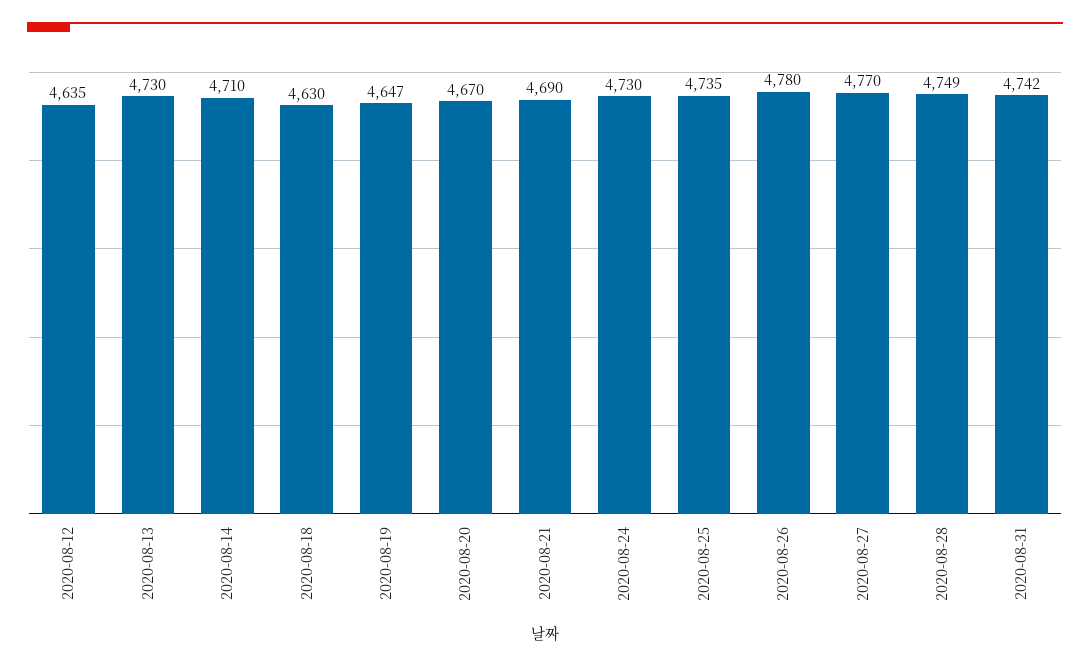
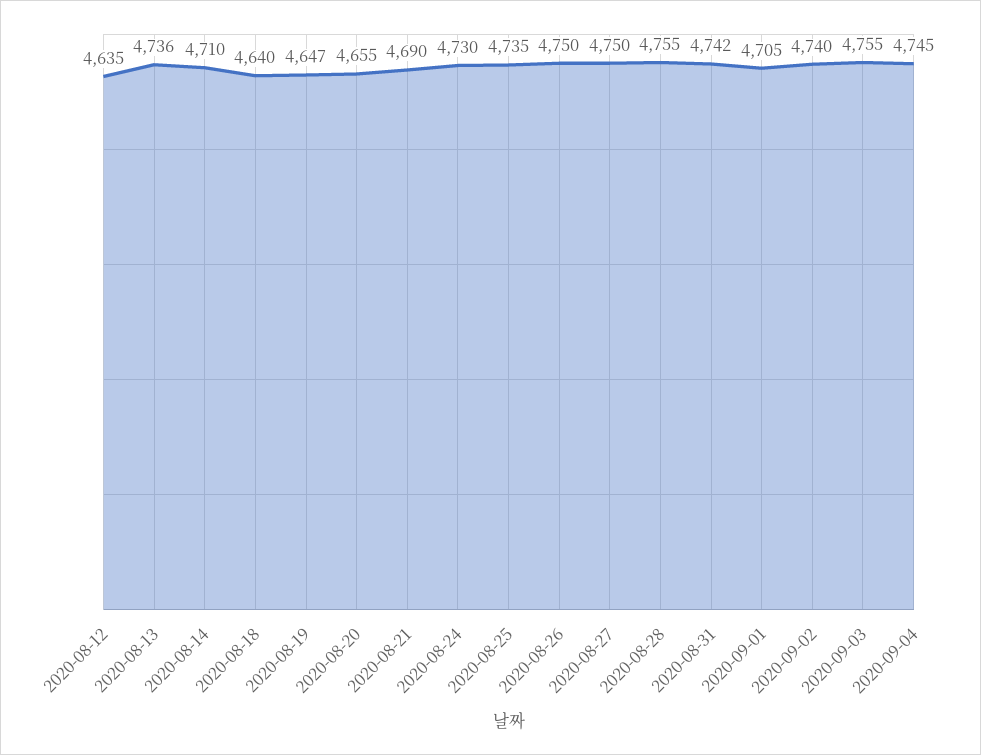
2020-08-13: 4730 -> 4736
2020-08-18: 4630 -> 4640
2020-08-20: 4670 -> 4655
2020-08-26: 4780 -> 4750
2020-08-27: 4770 -> 4750
2020-08-28: 4749 -> 4755
2020-09-01: none -> 4705
2020-09-02: none -> 4740
2020-09-03: none -> 4755
2020-09-04: none -> 4745

